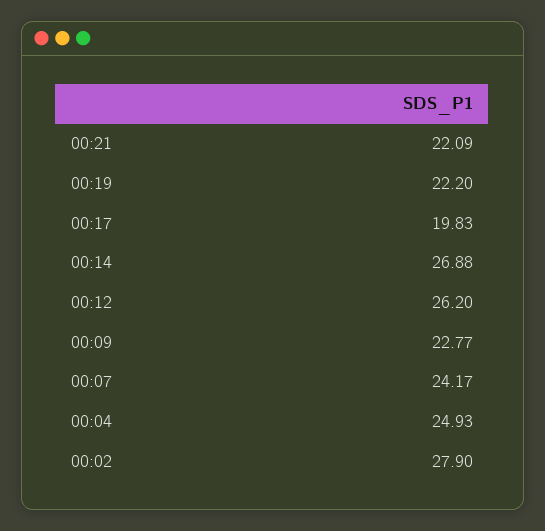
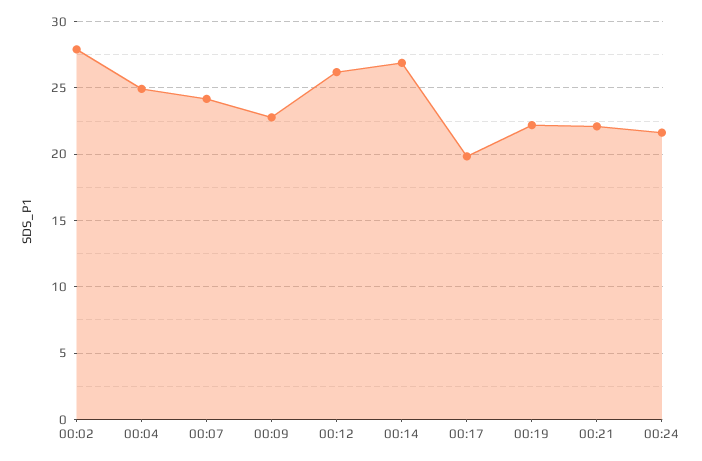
00:24: none -> 21.5

